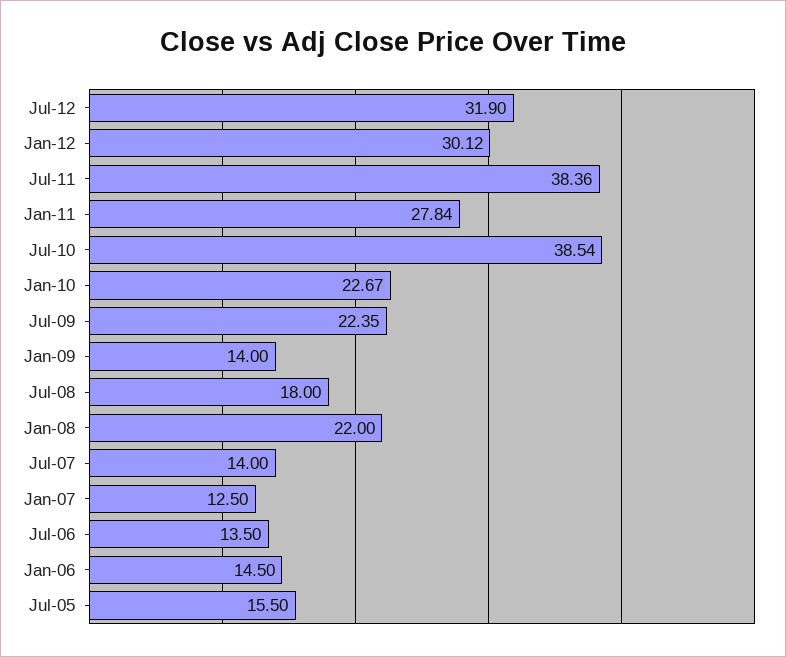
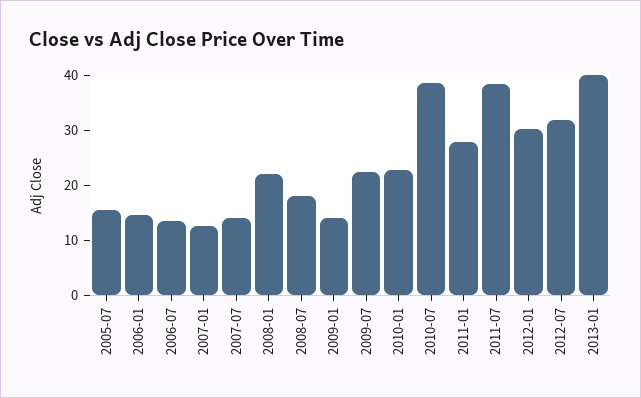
2013-01: none -> 40

